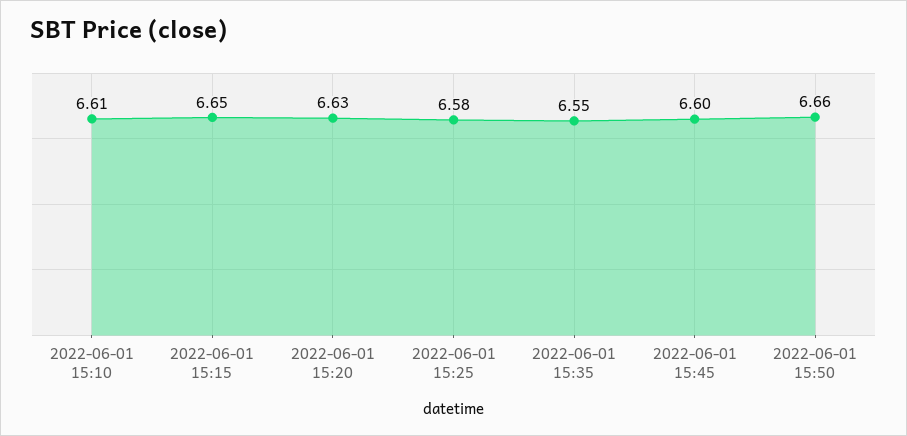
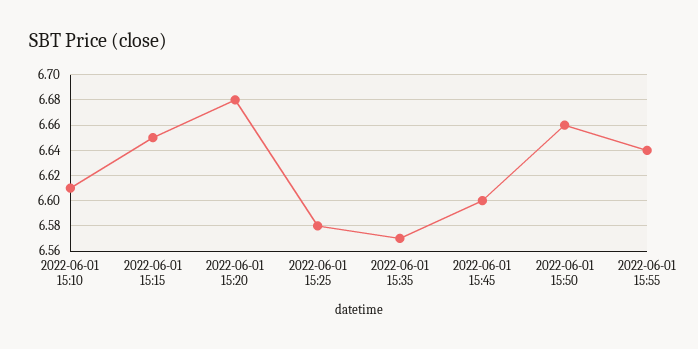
2022-06-01 15:20: 6.63 -> 6.68
2022-06-01 15:35: 6.55 -> 6.57
2022-06-01 15:55: none -> 6.64

